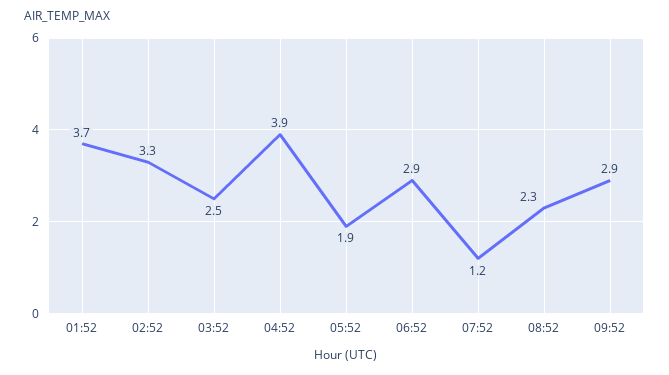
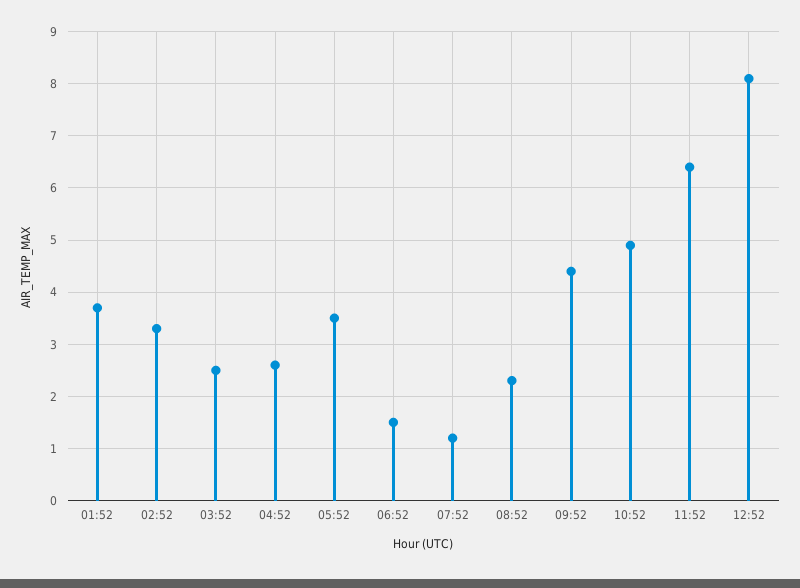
04:52: 3.9 -> 2.5
05:52: 1.9 -> 3.5
06:52: 2.9 -> 1.5
09:52: 2.9 -> 4.5
10:52: none -> 5
11:52: none -> 6.5
12:52: none -> 8

